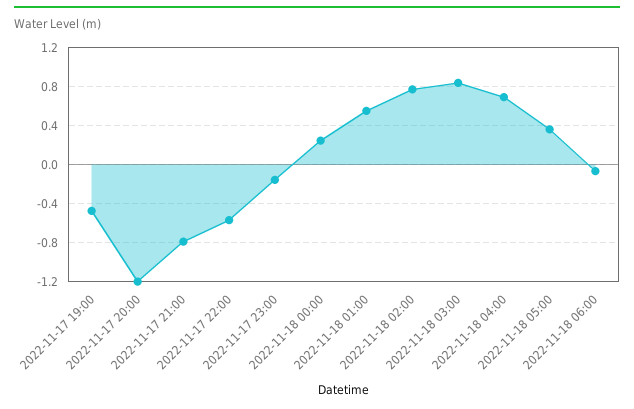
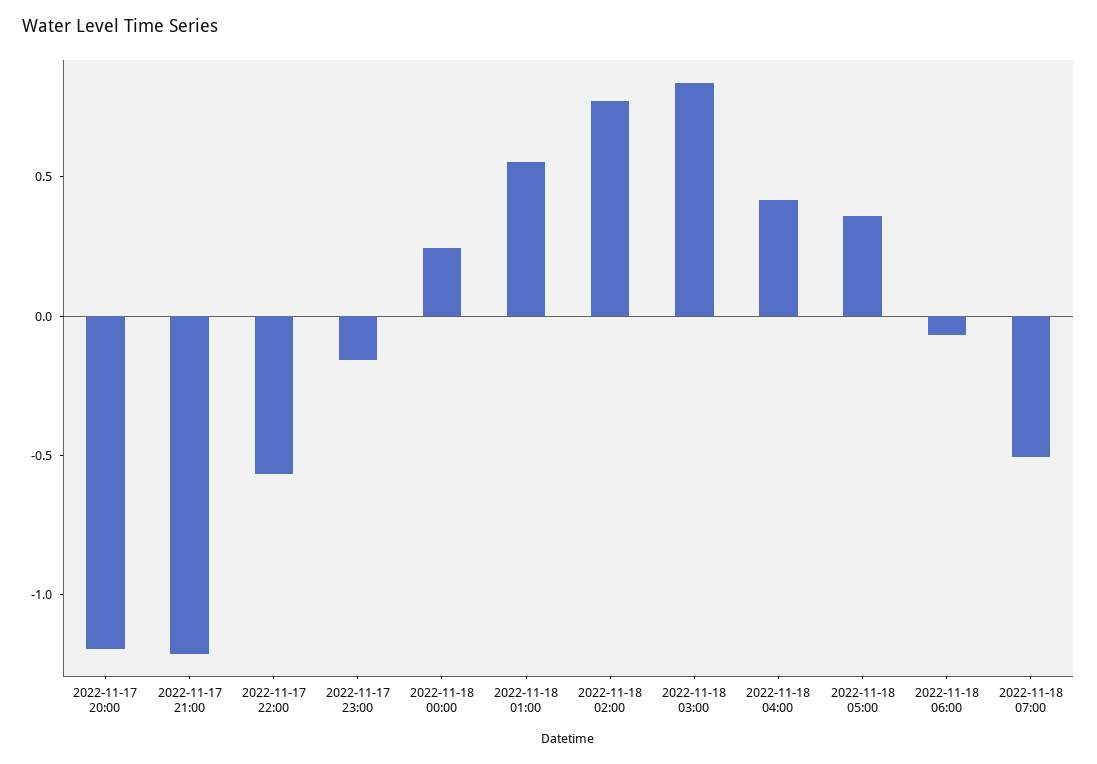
2022-11-17 19:00: -0.5 -> none
2022-11-17 21:00: -0.8 -> -1.2
2022-11-18 04:00: 0.7 -> 0.4
2022-11-18 07:00: none -> -0.5

